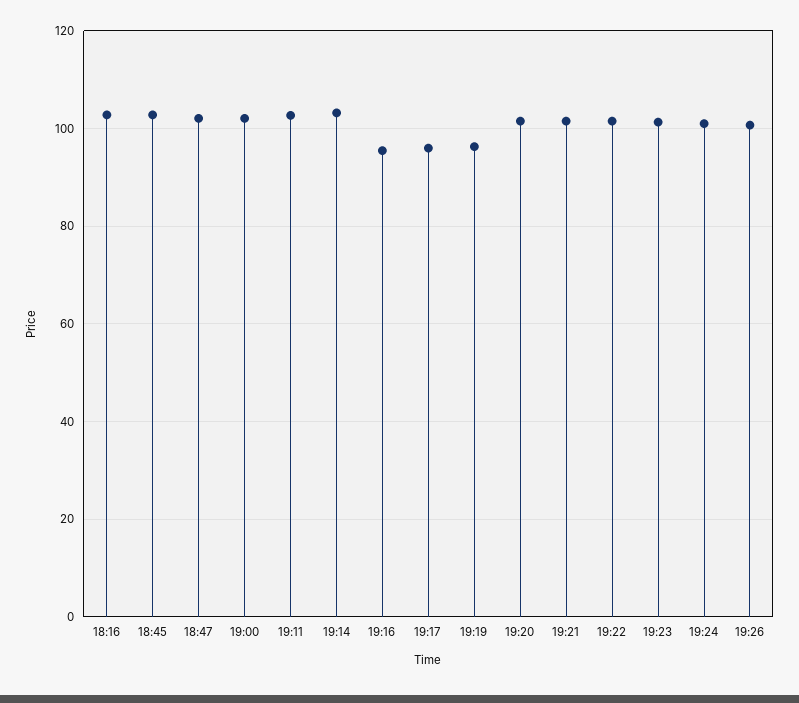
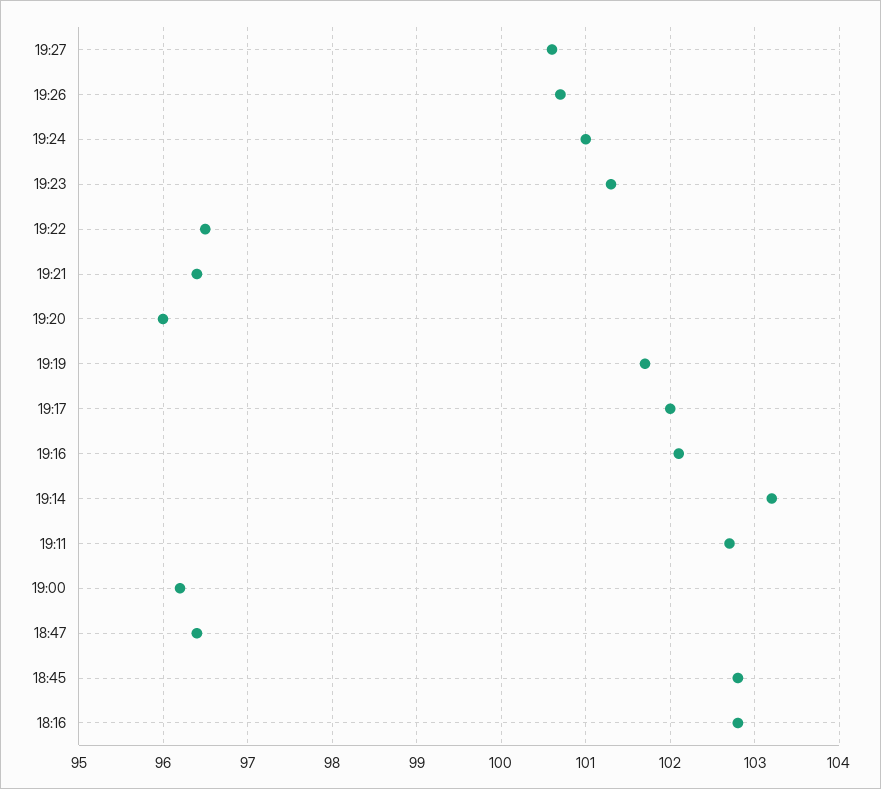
18:47: 102 -> 96.4
19:00: 102 -> 96.2
19:16: 96 -> 102.1
19:17: 96 -> 102
19:19: 96 -> 101.7
19:20: 102 -> 96
19:21: 102 -> 96.4
19:22: 102 -> 96.5
19:27: none -> 100.6

